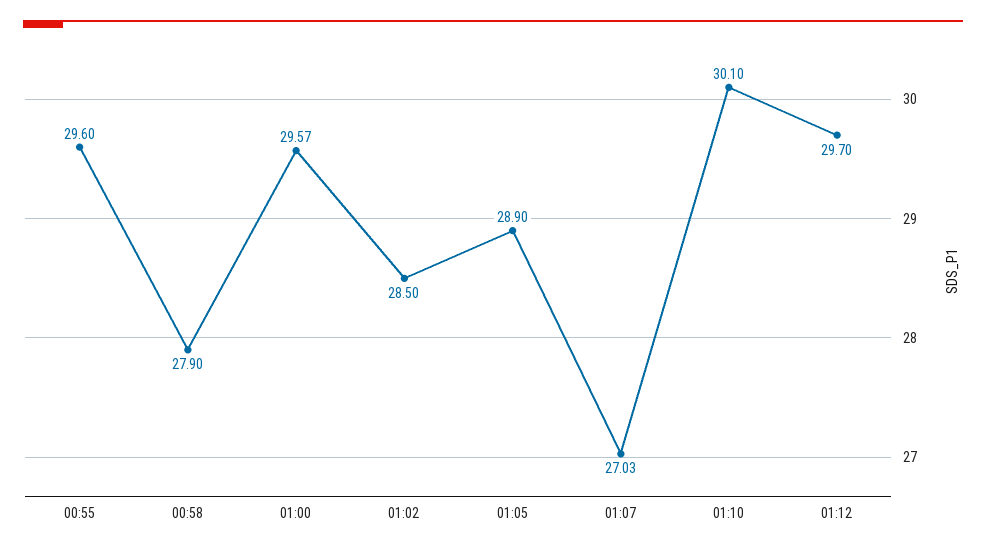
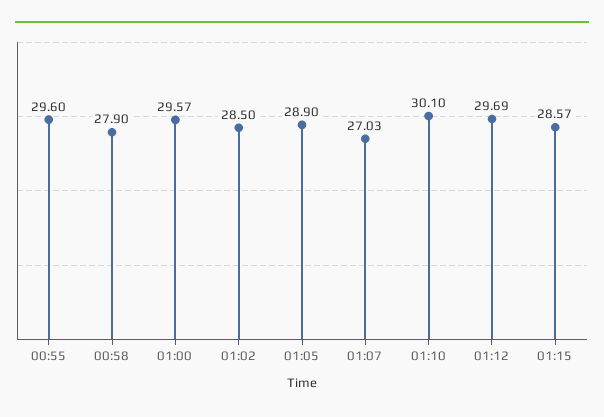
01:12: 29.7 -> 29.69
01:15: none -> 28.57

